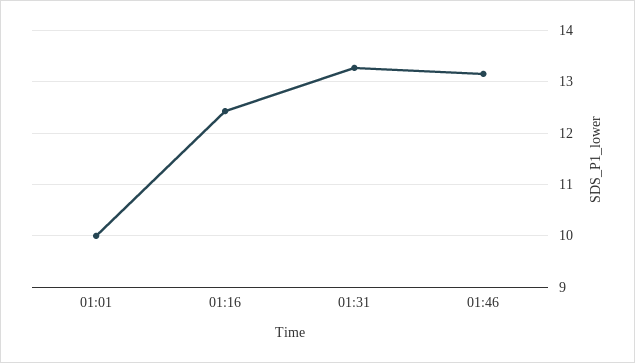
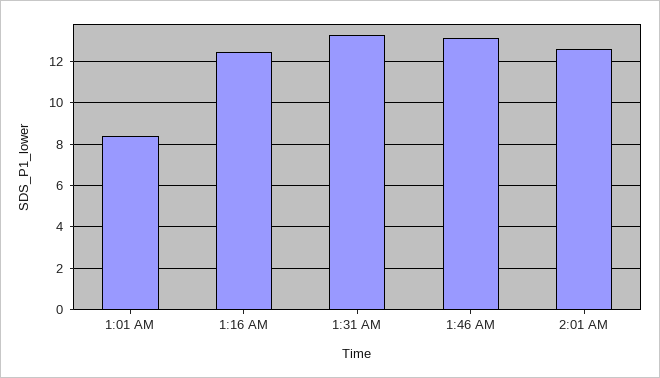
01:01: 10 -> 8.5
2:01 AM: none -> 12.5

